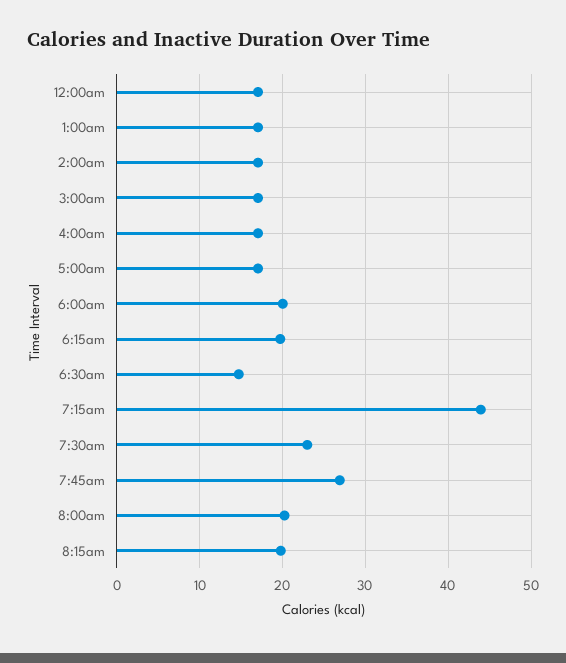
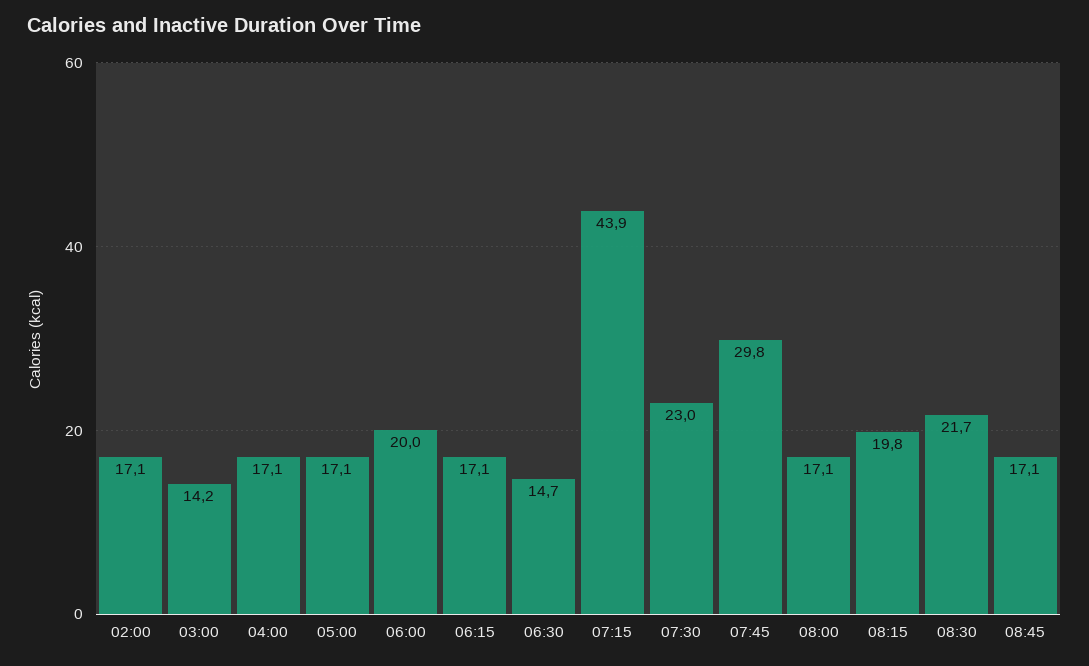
12:00am: 17 -> none
1:00am: 17 -> none
3:00am: 17 -> 14.2
6:15am: 20 -> 17.1
7:45am: 27 -> 29.8
8:00am: 20 -> 17.1
08:30: none -> 21.7
08:45: none -> 17.1

